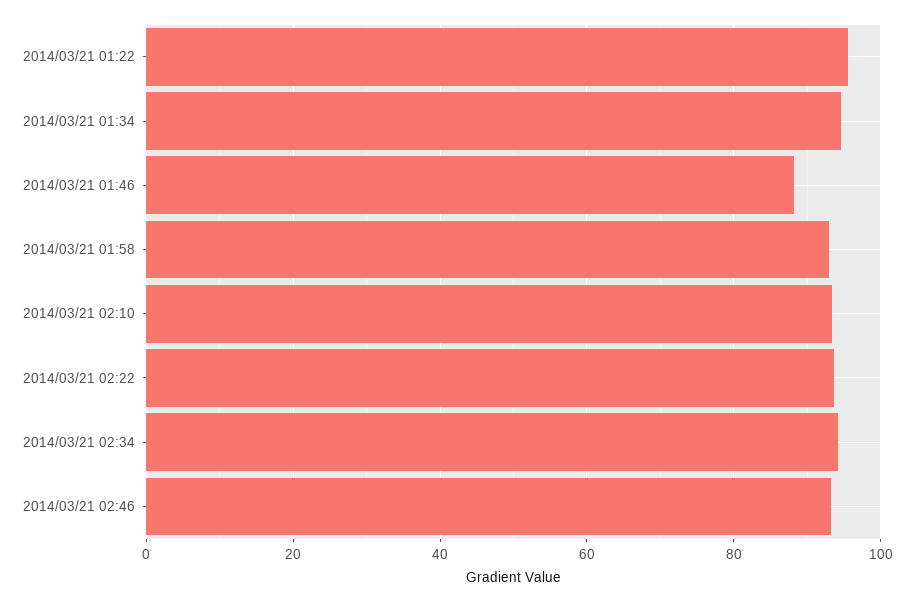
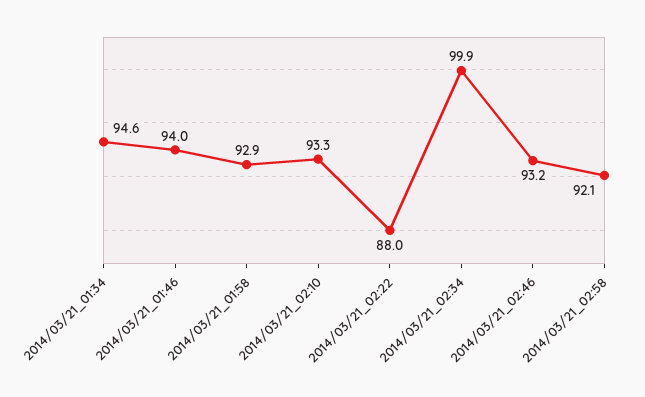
2014/03/21 01:22: 96 -> none
2014/03/21 01:46: 88 -> 94
2014/03/21 02:22: 94 -> 88
2014/03/21 02:34: 94 -> 99.9
2014/03/21_02:58: none -> 92.1

